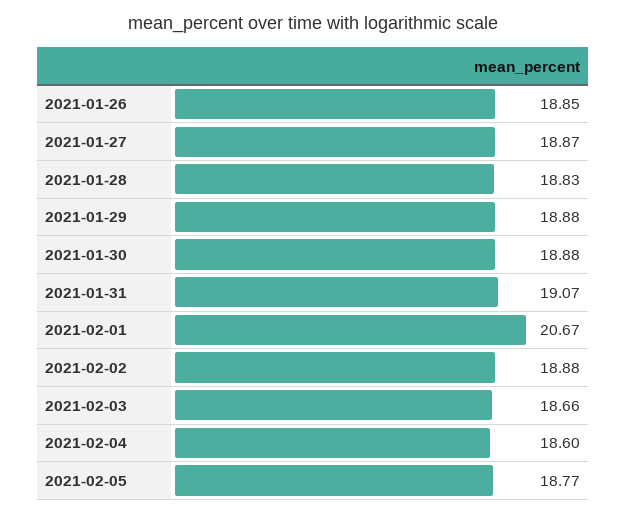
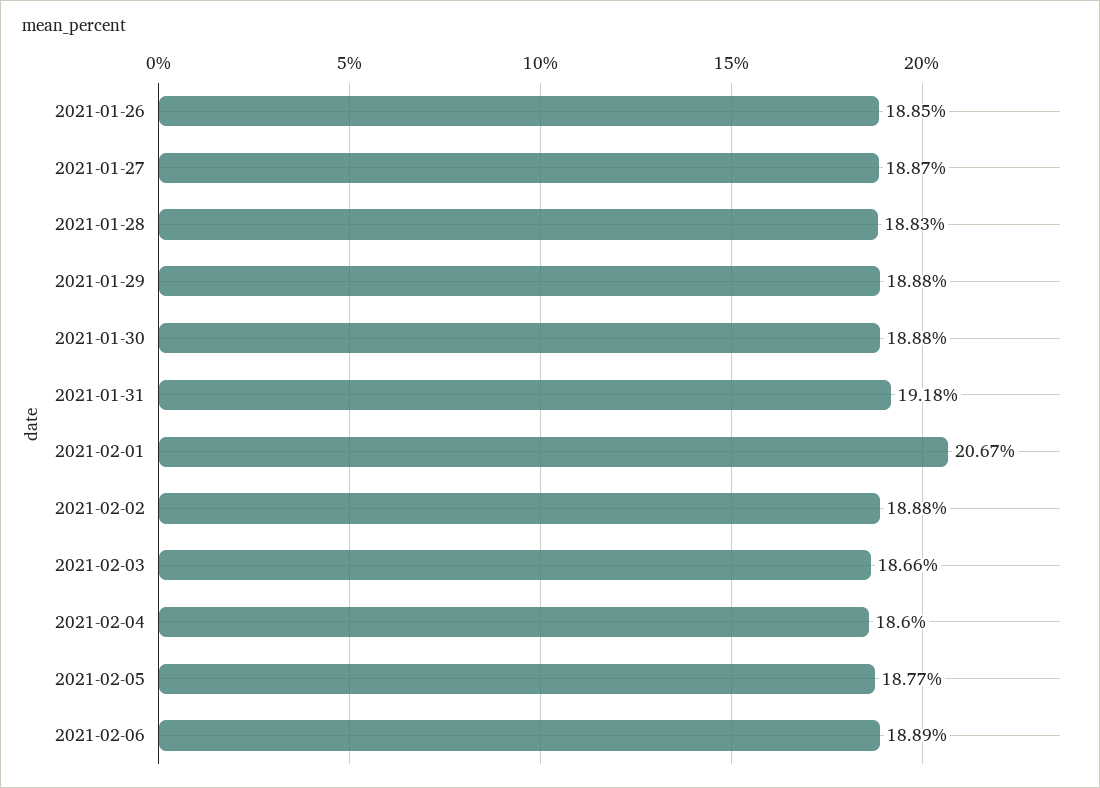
2021-01-31: 19.07 -> 19.18
2021-02-06: none -> 18.89

